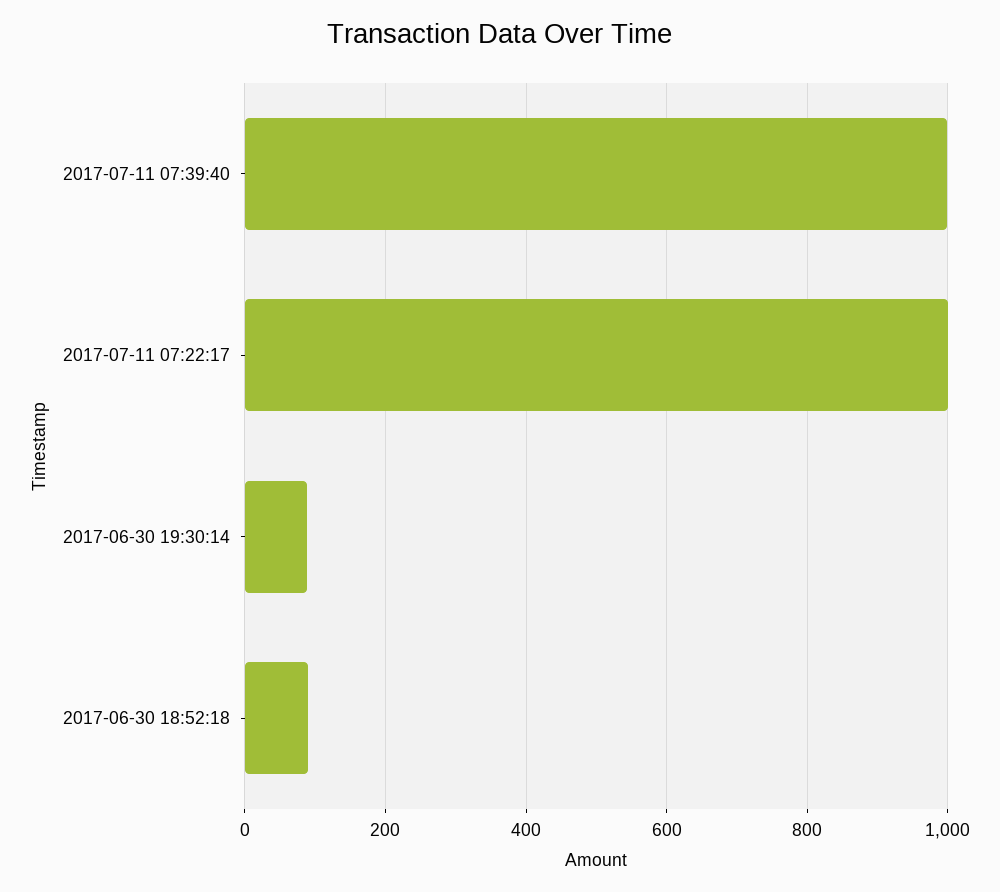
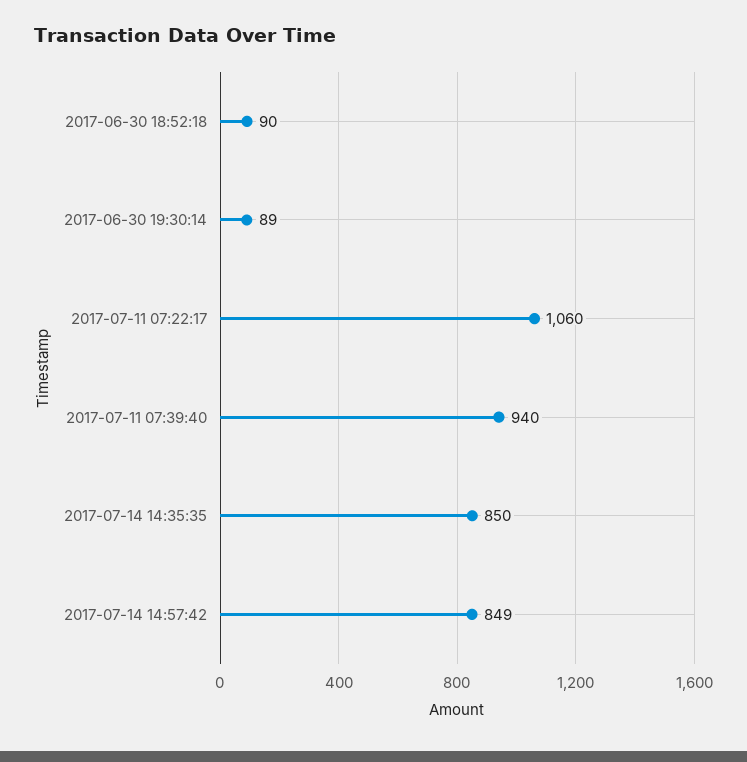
2017-07-11 07:39:40: 1000 -> 940
2017-07-11 07:22:17: 1000 -> 1060
2017-07-14 14:35:35: none -> 850
2017-07-14 14:57:42: none -> 849

